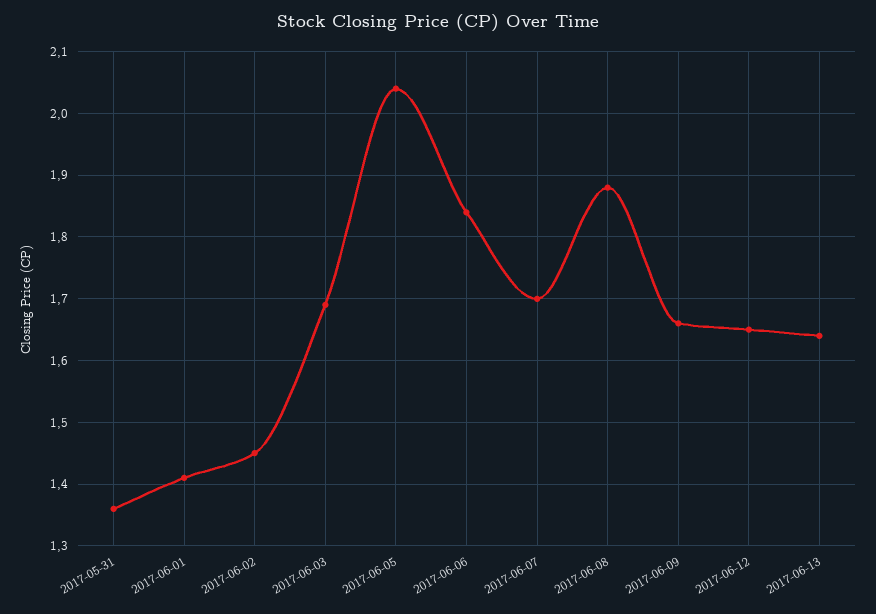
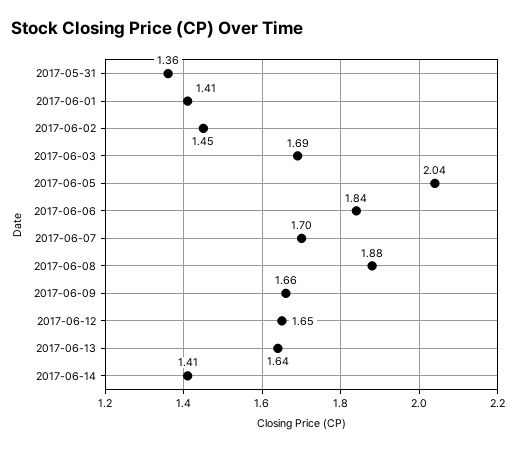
2017-06-14: none -> 1.41

